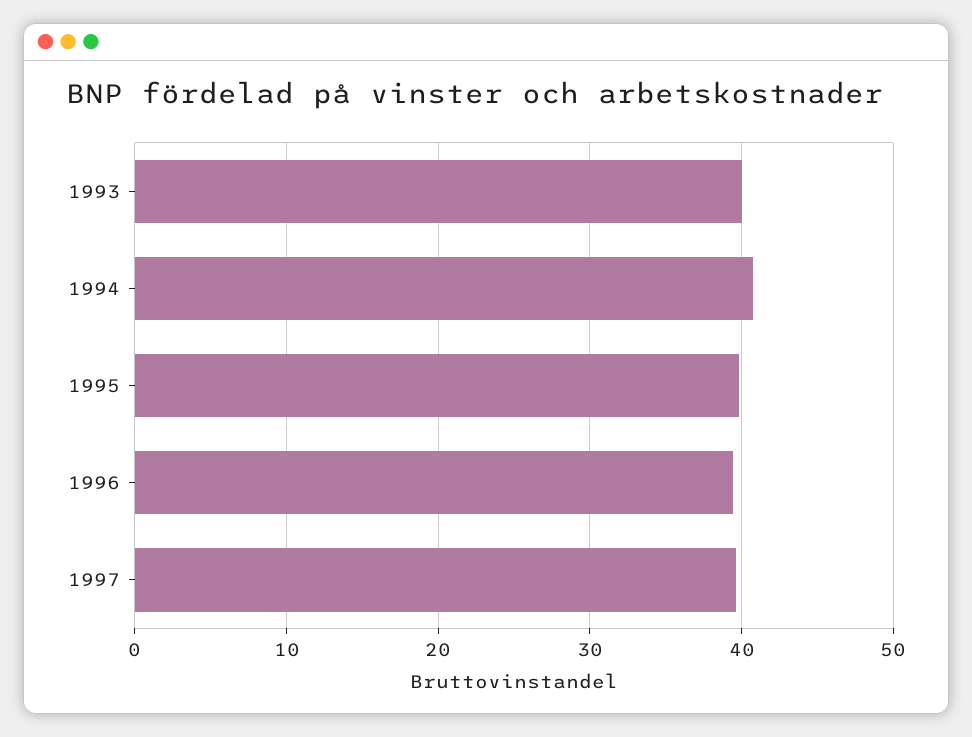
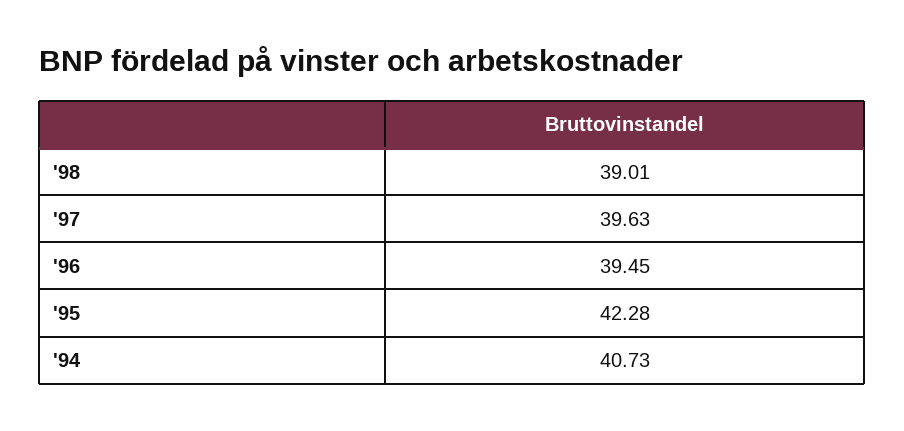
1993: 40 -> none
1995: 40 -> 42.28
'98: none -> 39.01

